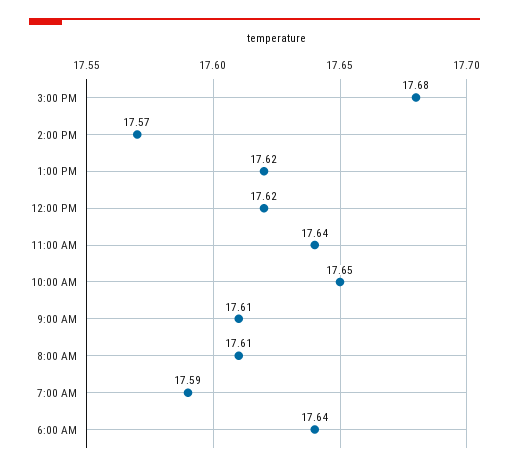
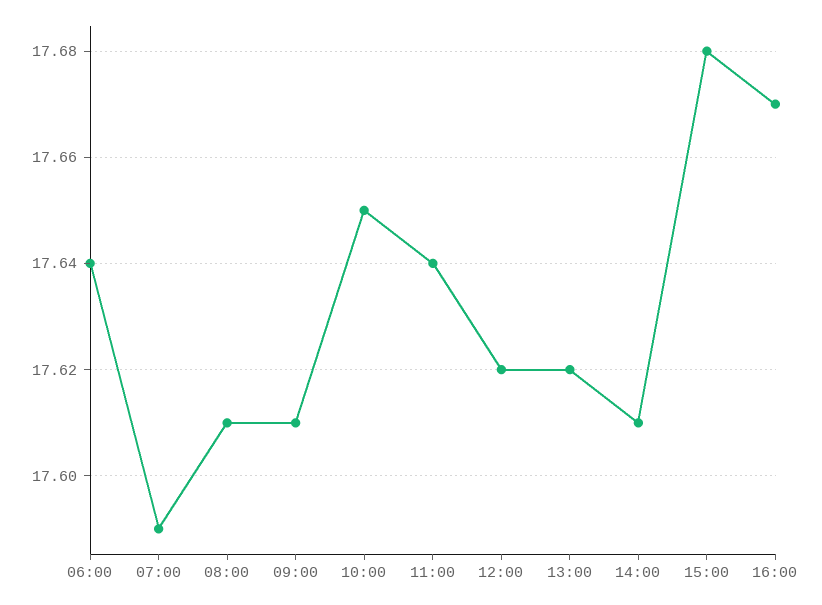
2:00 PM: 17.57 -> 17.61
16:00: none -> 17.67

